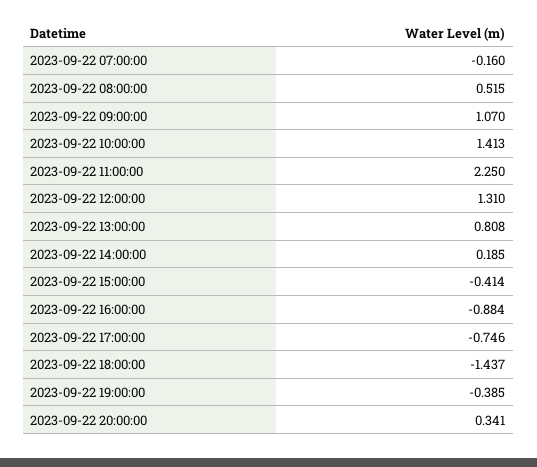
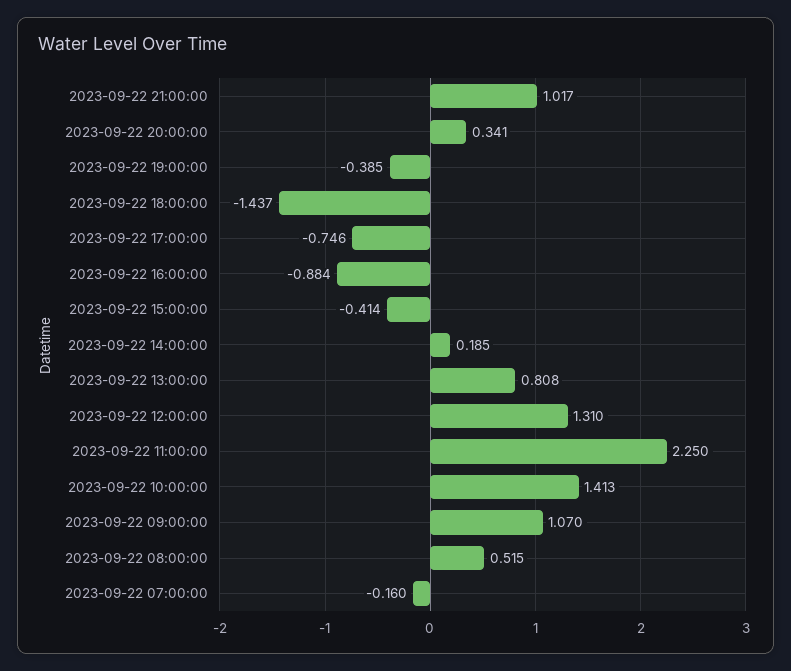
2023-09-22 21:00:00: none -> 1.017

